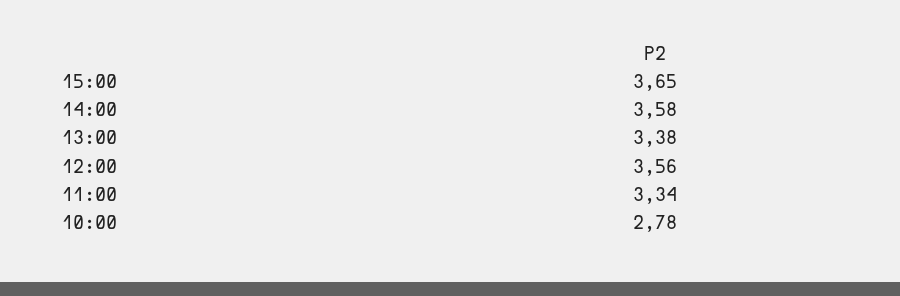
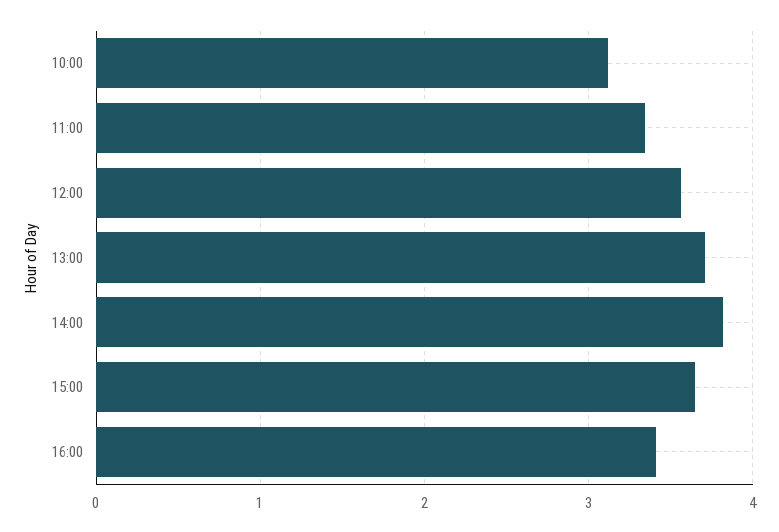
14:00: 3.58 -> 3.8
13:00: 3.38 -> 3.7
10:00: 2.78 -> 3.1
16:00: none -> 3.4

